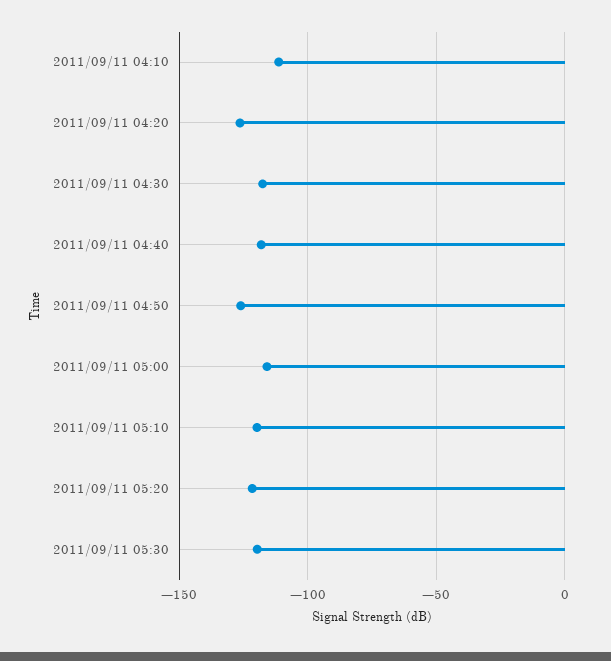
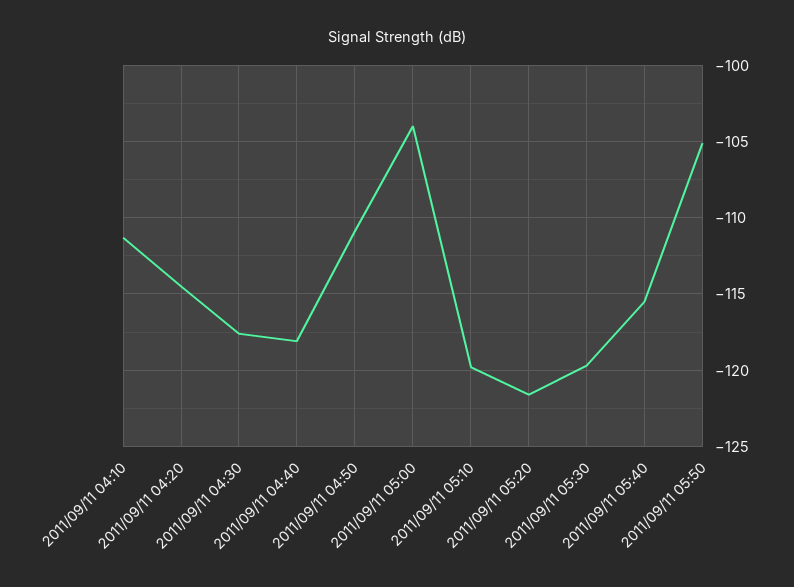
2011/09/11 04:20: -125 -> -114.5
2011/09/11 04:50: -125 -> -111
2011/09/11 05:00: -115 -> -104
2011/09/11 05:40: none -> -115.5
2011/09/11 05:50: none -> -105

